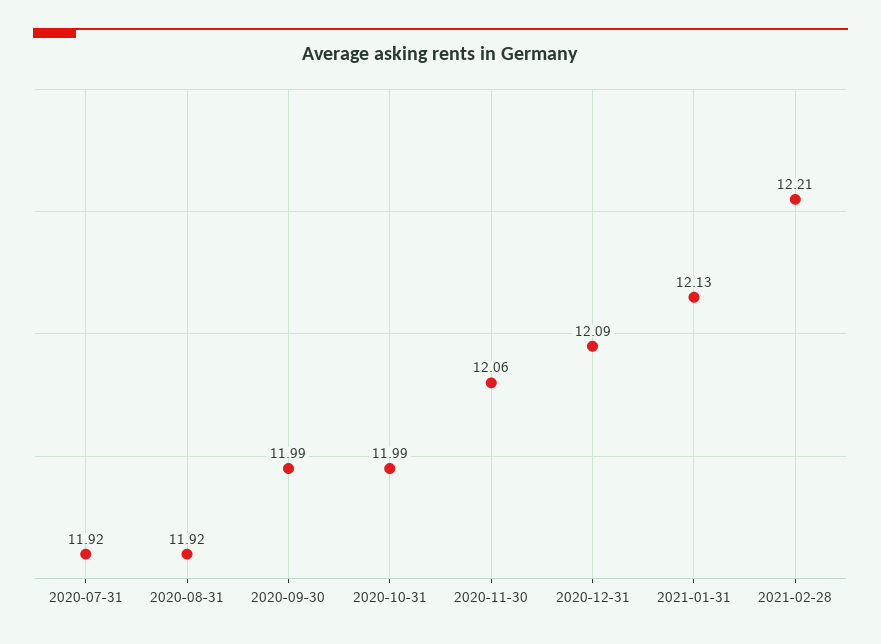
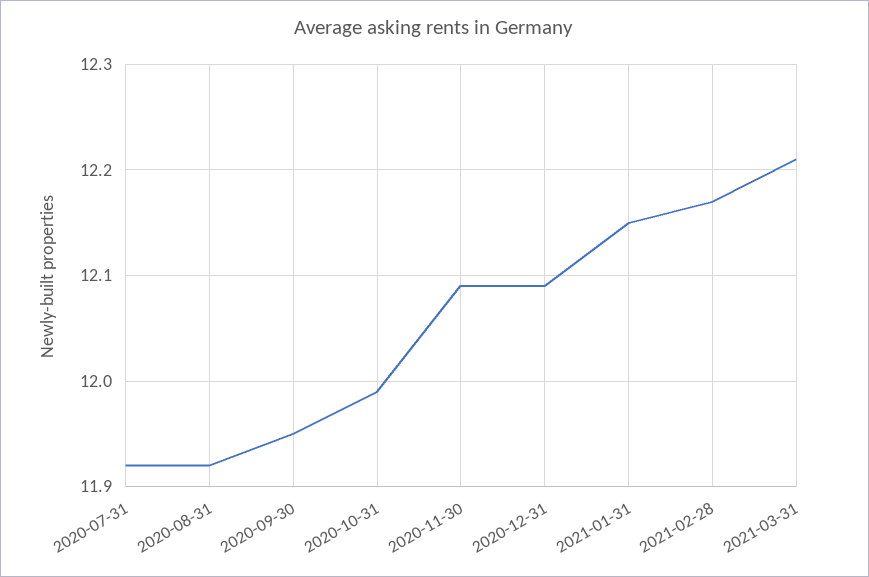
2020-09-30: 11.99 -> 11.95
2020-11-30: 12.06 -> 12.09
2021-01-31: 12.13 -> 12.15
2021-02-28: 12.21 -> 12.17
2021-03-31: none -> 12.21

